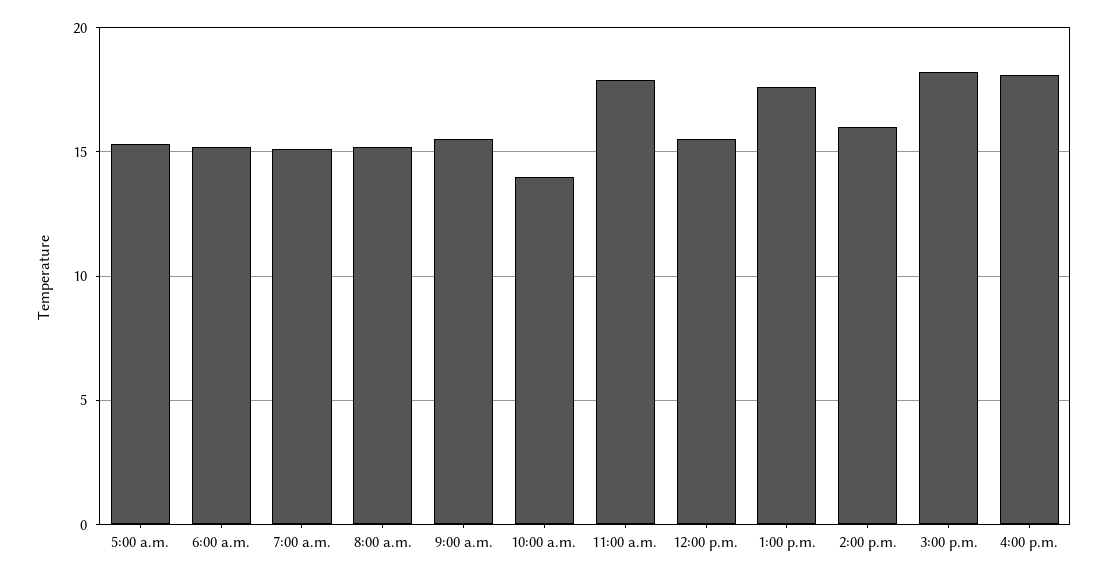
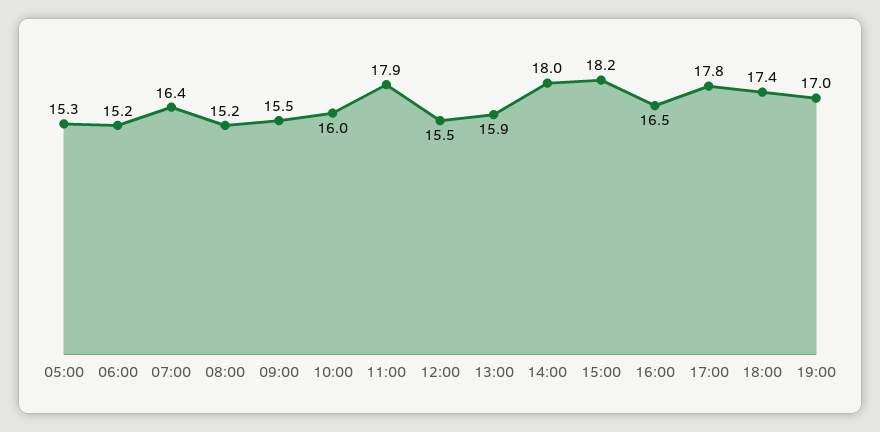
7:00 a.m.: 15 -> 16.4
10:00 a.m.: 14 -> 16
1:00 p.m.: 17.5 -> 15.9
2:00 p.m.: 16 -> 18
4:00 p.m.: 18 -> 16.5
17:00: none -> 17.8
18:00: none -> 17.4
19:00: none -> 17

